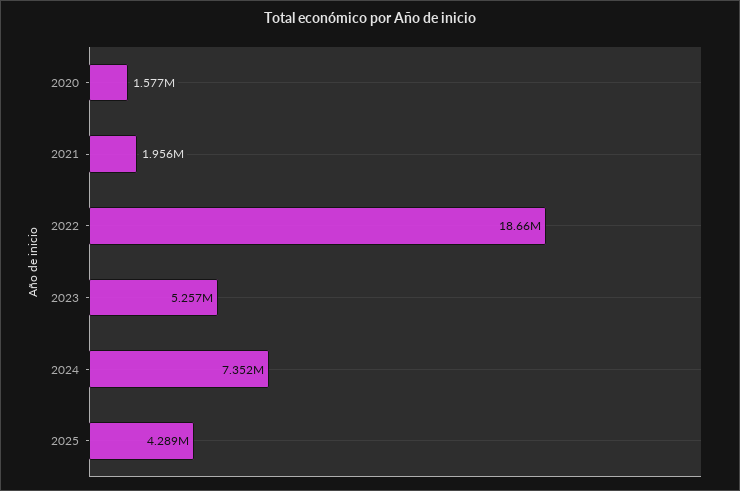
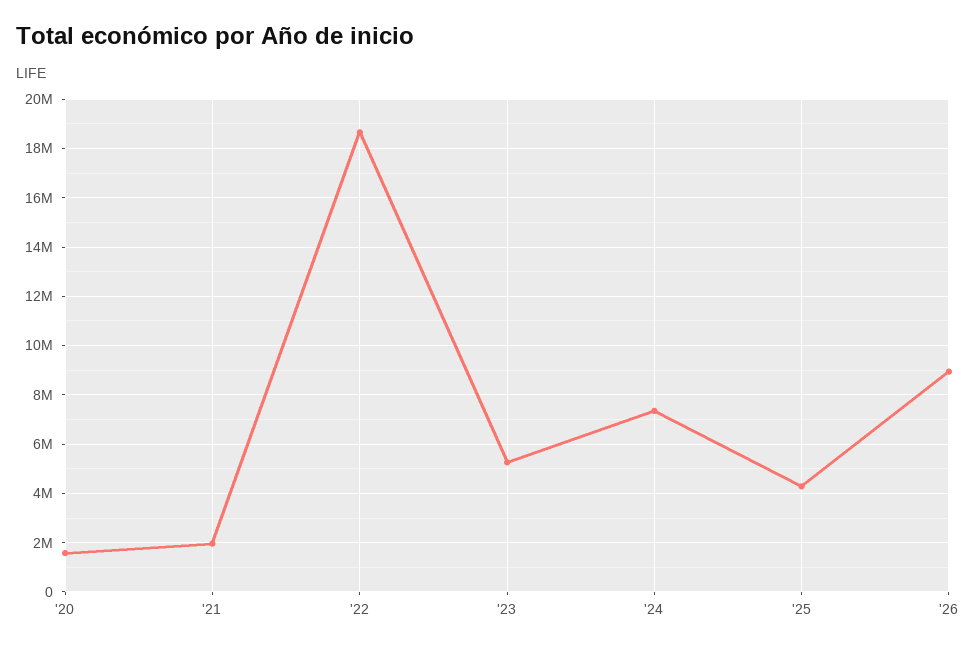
'26: none -> 9000000

